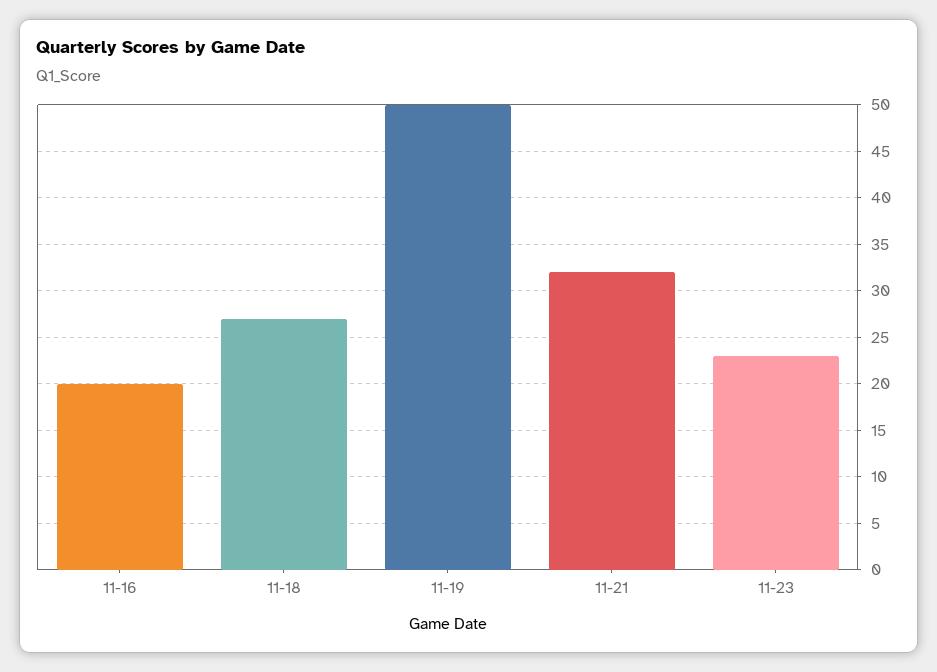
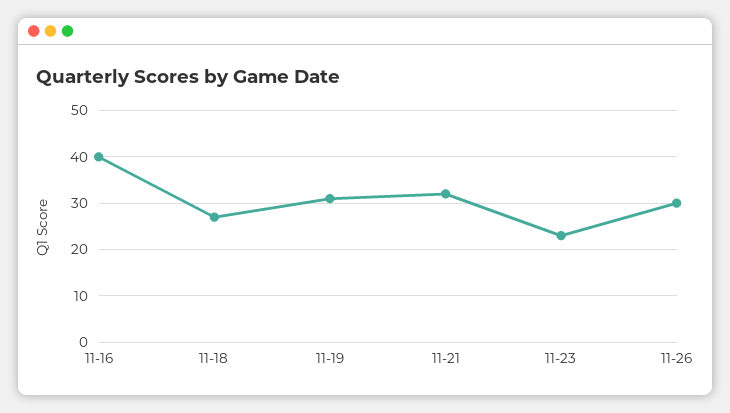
11-16: 20 -> 40
11-19: 50 -> 30
11-26: none -> 30

